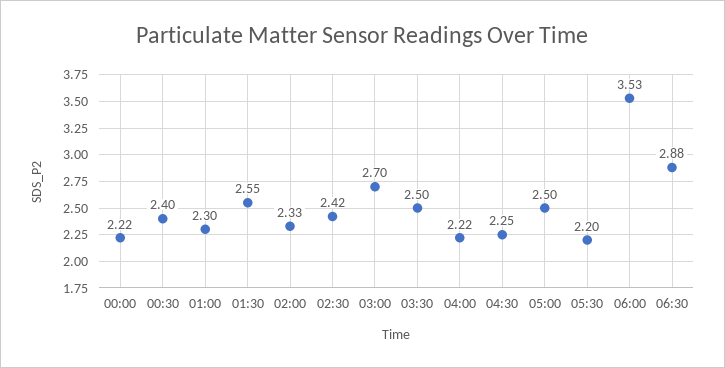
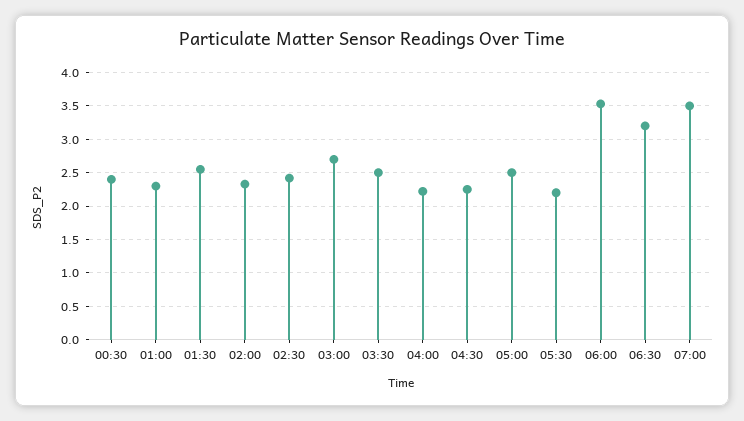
00:00: 2.22 -> none
06:30: 2.88 -> 3.2
07:00: none -> 3.5

